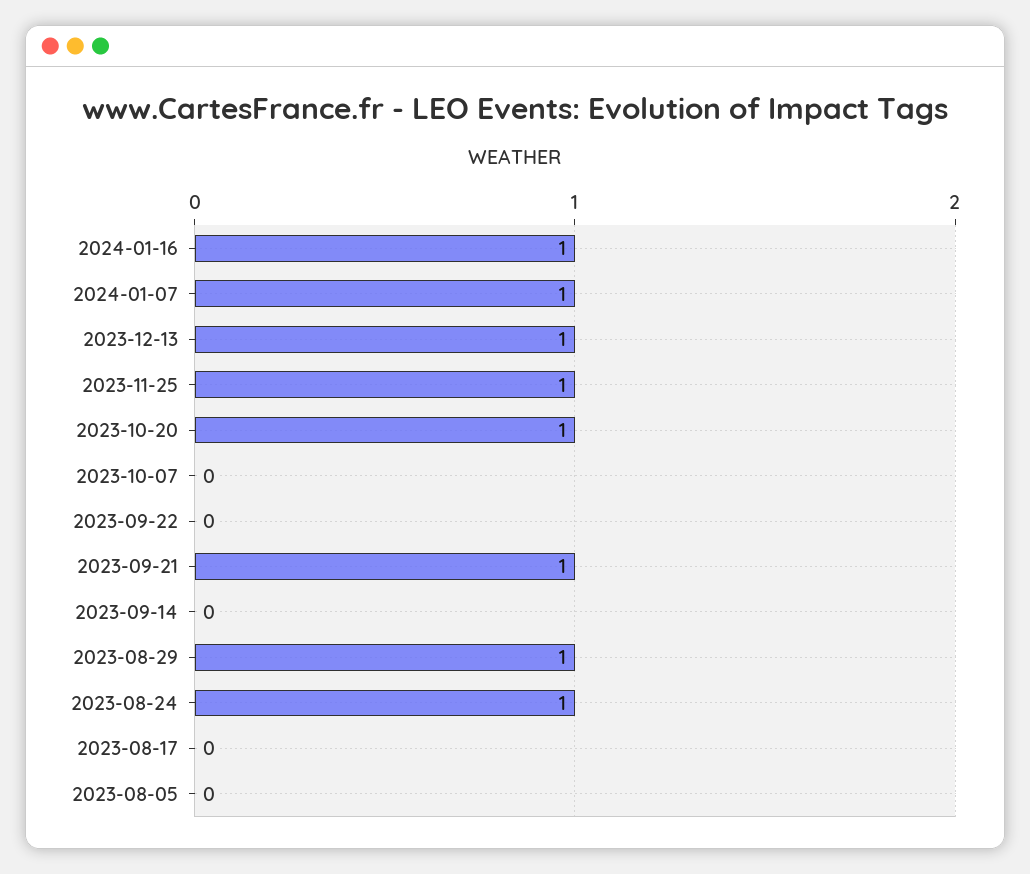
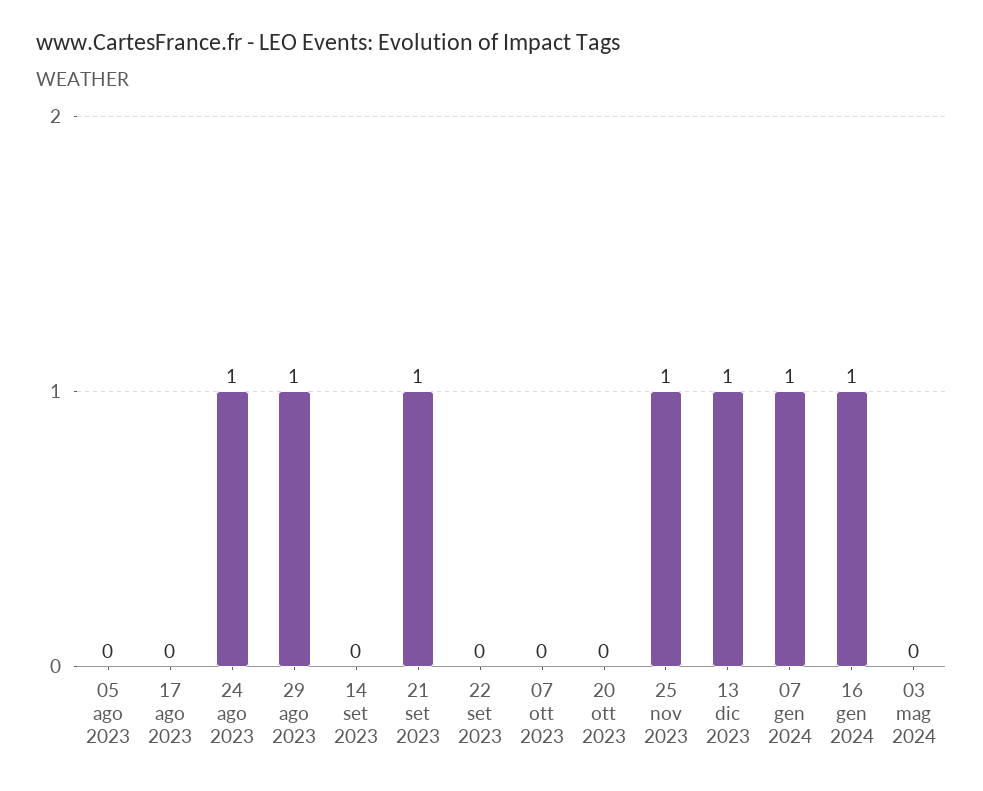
2023-10-20: 1 -> 0
03 mag 2024: none -> 0

